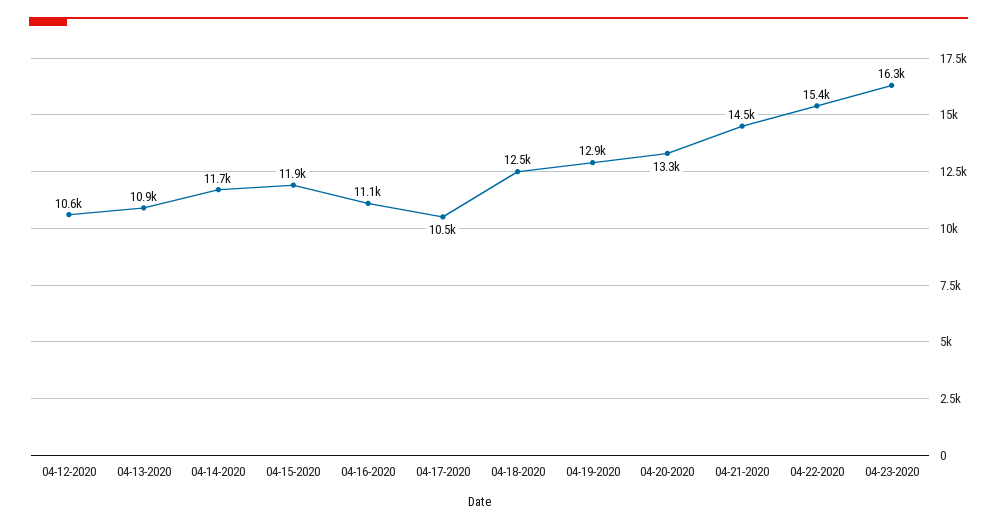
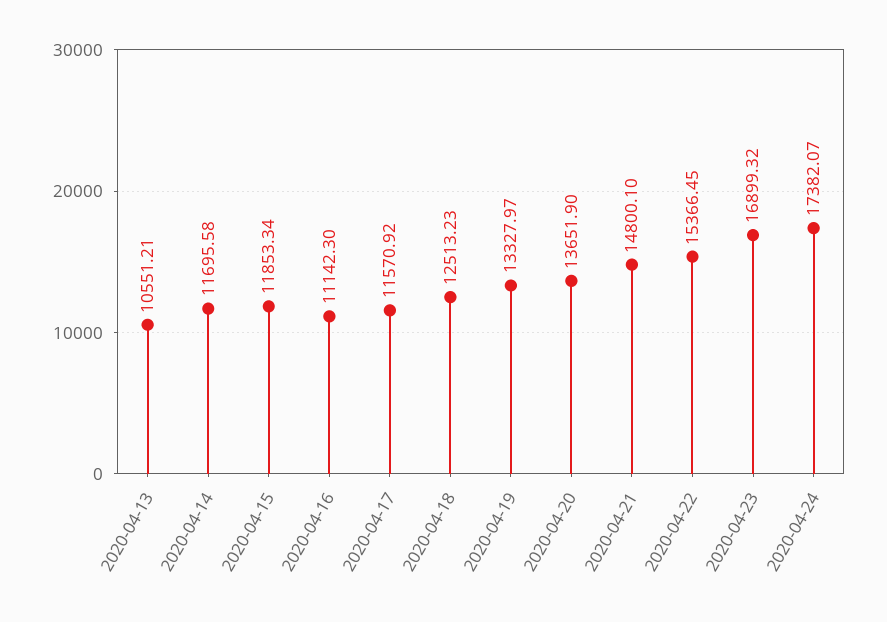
04-12-2020: 10600 -> none
04-13-2020: 10900 -> 10551.21
04-17-2020: 10500 -> 11570.92
04-19-2020: 12900 -> 13327.97
04-20-2020: 13300 -> 13651.9
04-21-2020: 14500 -> 14800.1
04-23-2020: 16300 -> 16899.32
2020-04-24: none -> 17382.07

